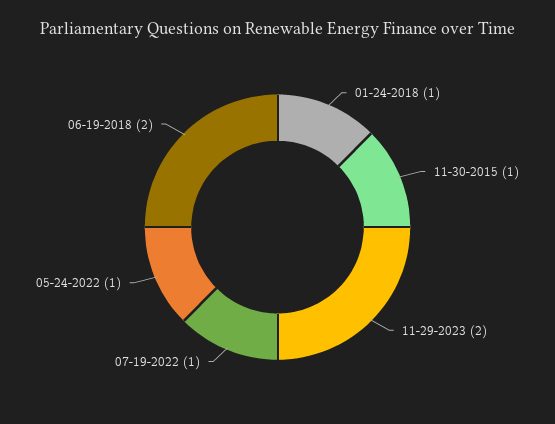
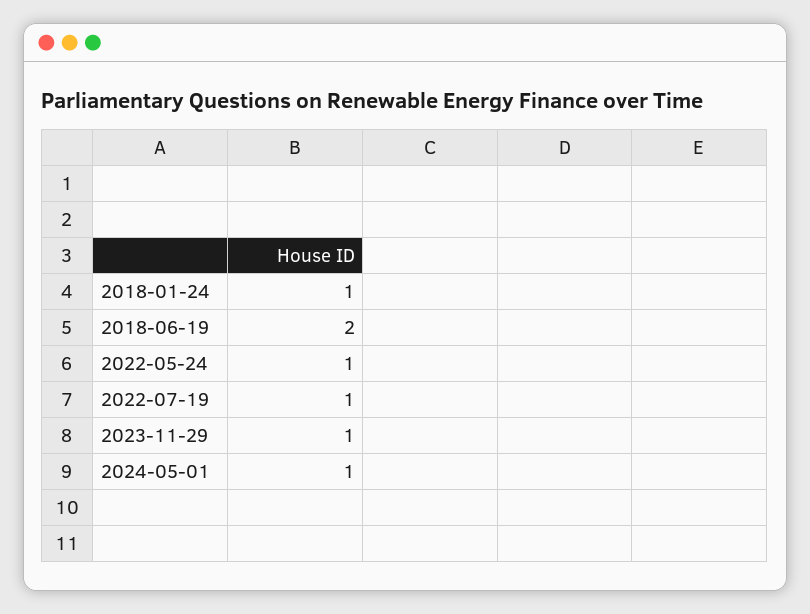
11-30-2015: 1 -> none
11-29-2023: 2 -> 1
2024-05-01: none -> 1

